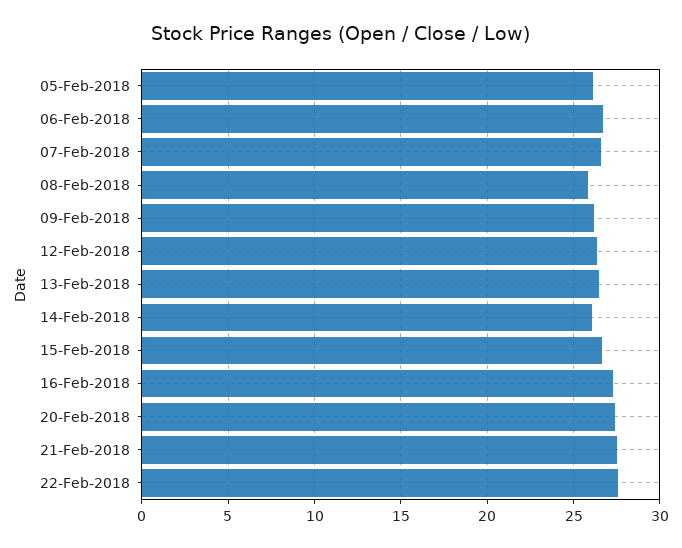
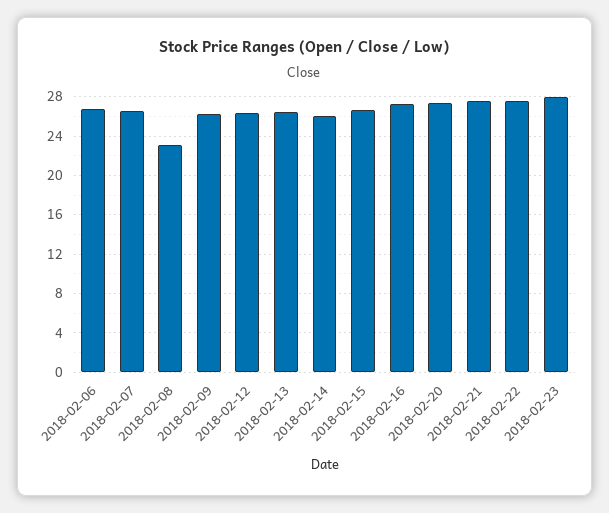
05-Feb-2018: 26 -> none
08-Feb-2018: 26 -> 23
2018-02-23: none -> 28

